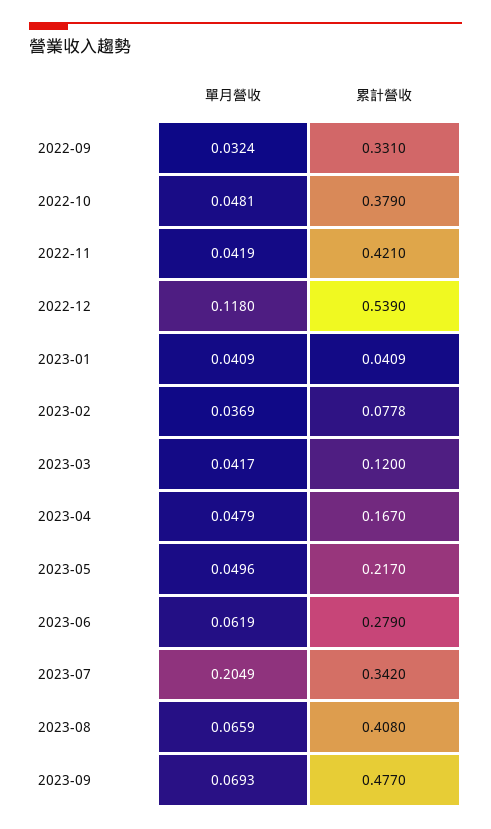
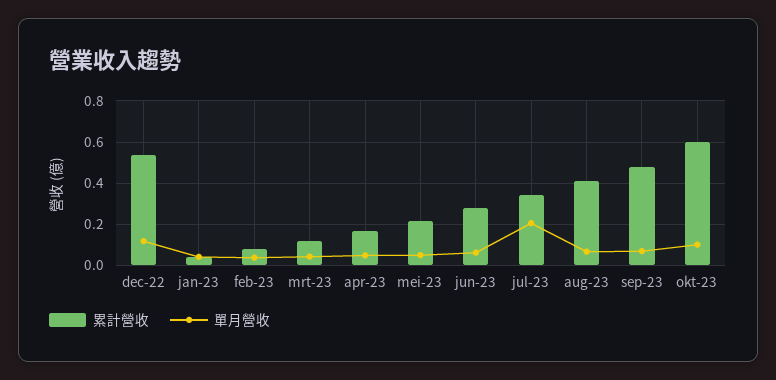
單月營收, 2022-09: 0.0324 -> none
累計營收, 2022-09: 0.331 -> none
單月營收, 2022-10: 0.0481 -> none
累計營收, 2022-10: 0.379 -> none
單月營收, 2022-11: 0.0419 -> none
累計營收, 2022-11: 0.421 -> none
累計營收, okt-23: none -> 0.6
單月營收, okt-23: none -> 0.1

